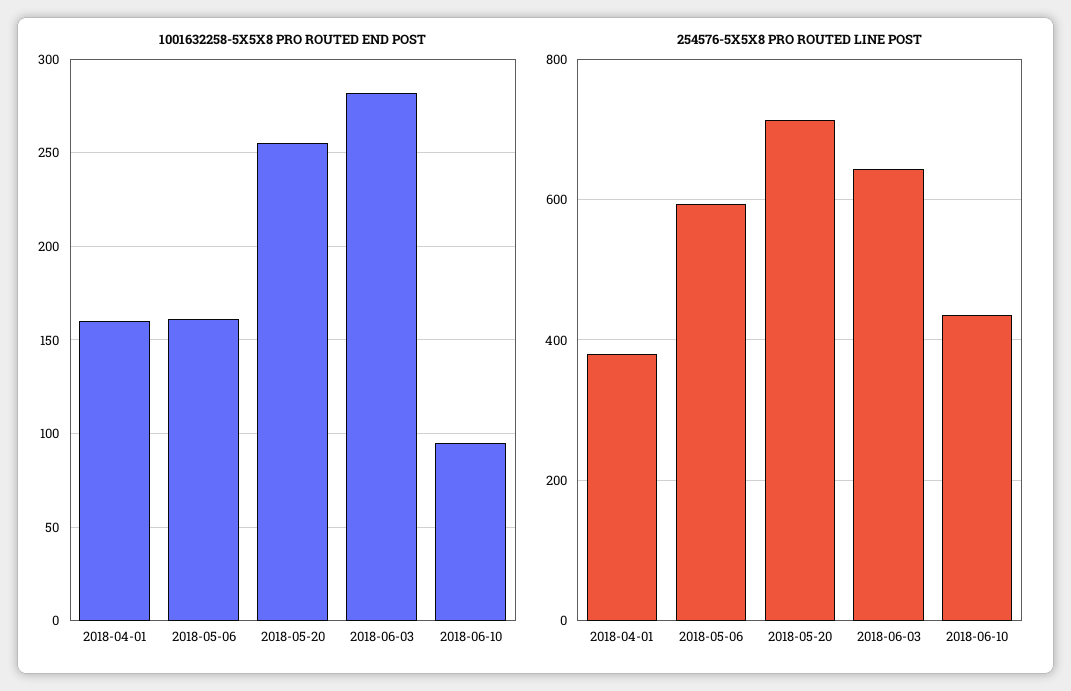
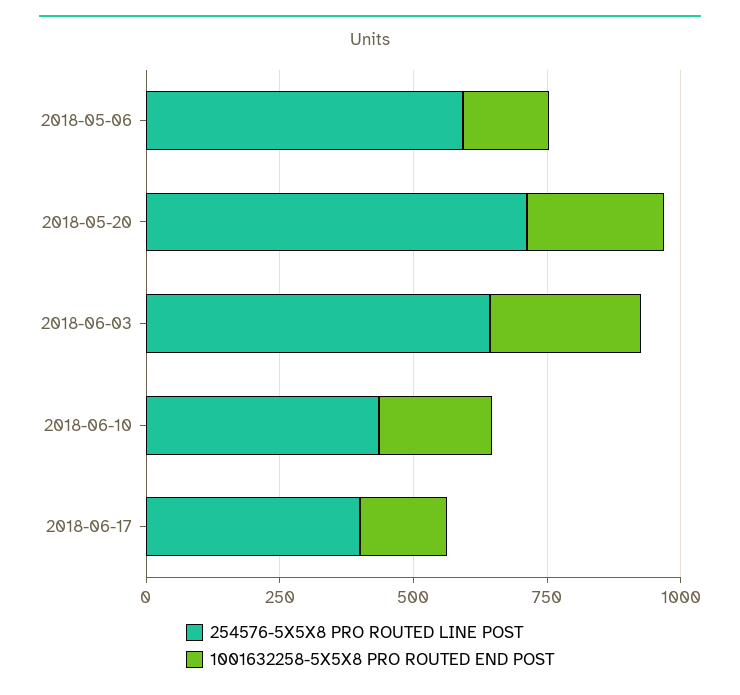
1001632258-5X5X8 PRO ROUTED END POST, 2018-04-01: 160 -> none
1001632258-5X5X8 PRO ROUTED END POST, 2018-06-10: 95 -> 200
254576-5X5X8 PRO ROUTED LINE POST, 2018-04-01: 380 -> none
254576-5X5X8 PRO ROUTED LINE POST, 2018-06-17: none -> 400
1001632258-5X5X8 PRO ROUTED END POST, 2018-06-17: none -> 150

